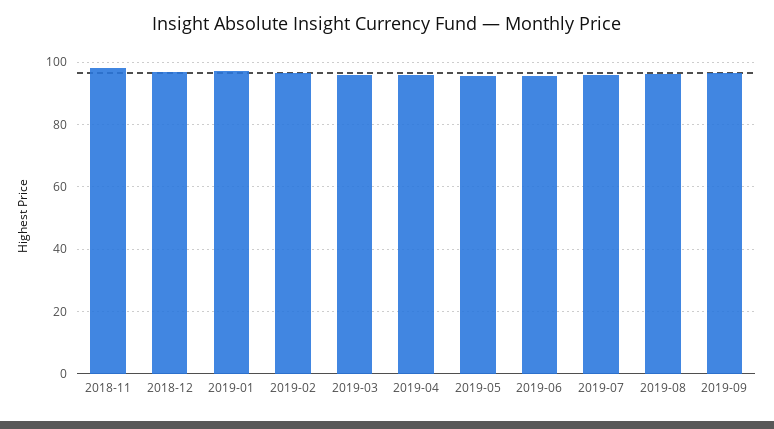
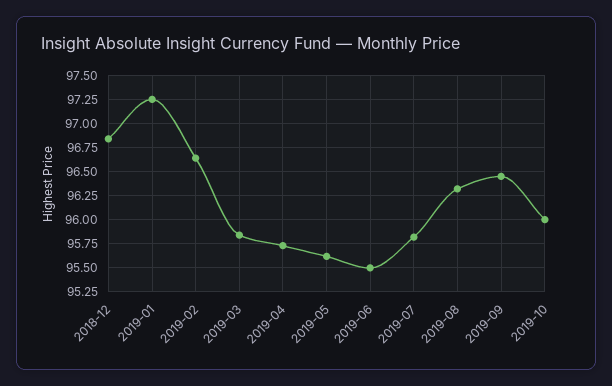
2018-11: 98 -> none
2019-10: none -> 96

